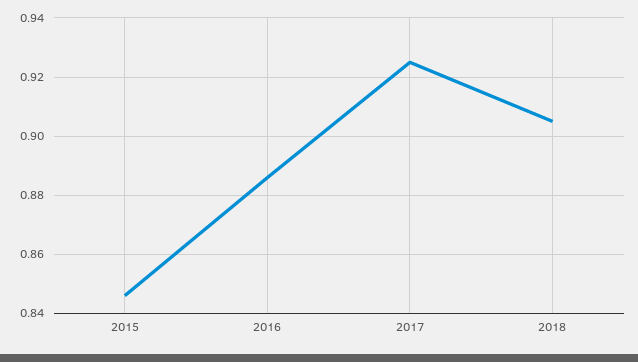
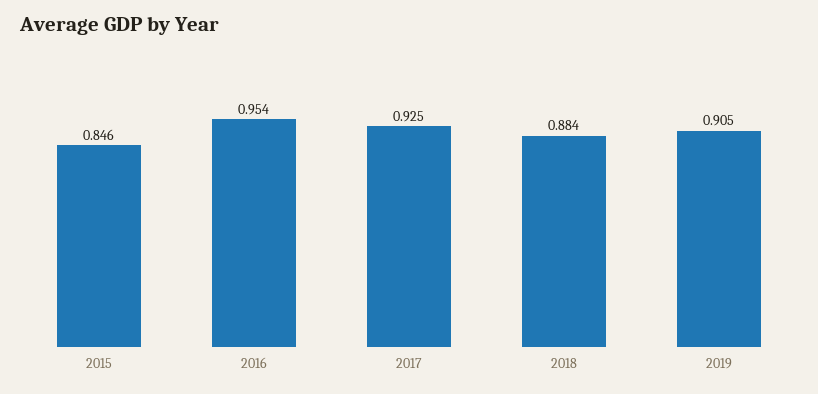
2016: 0.885 -> 0.954
2018: 0.905 -> 0.884
2019: none -> 0.905

